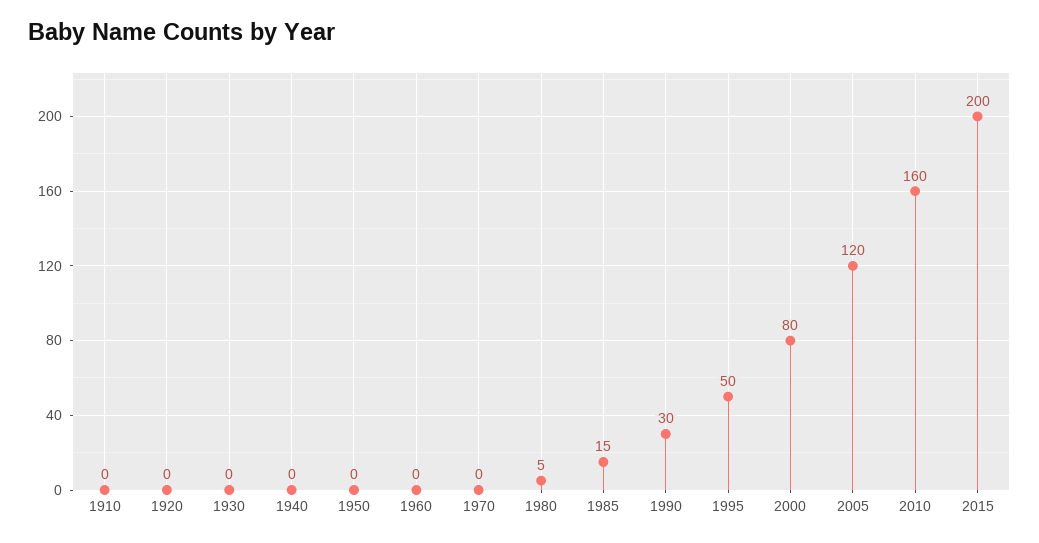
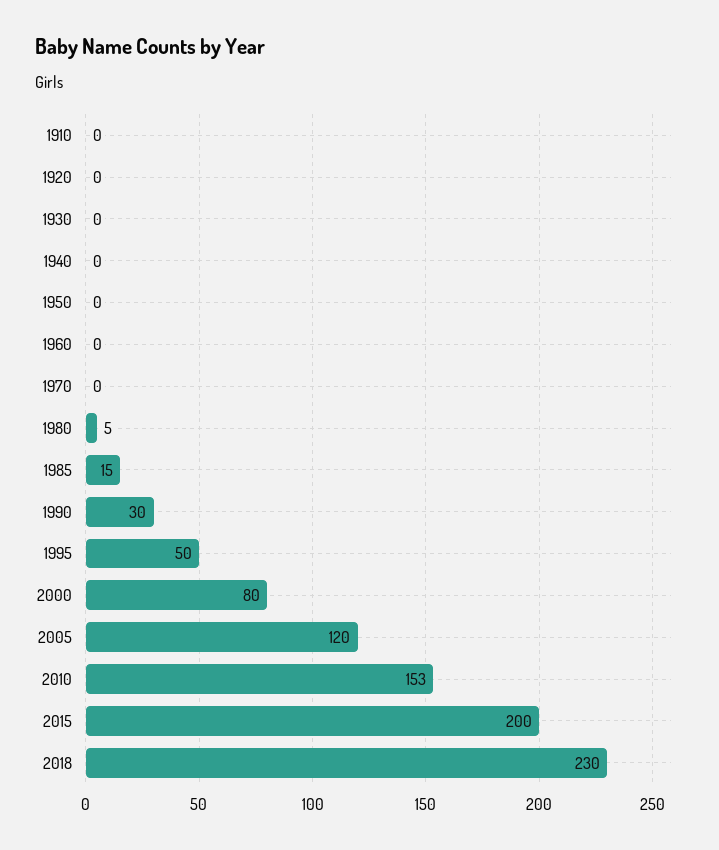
2010: 160 -> 153
2018: none -> 230

